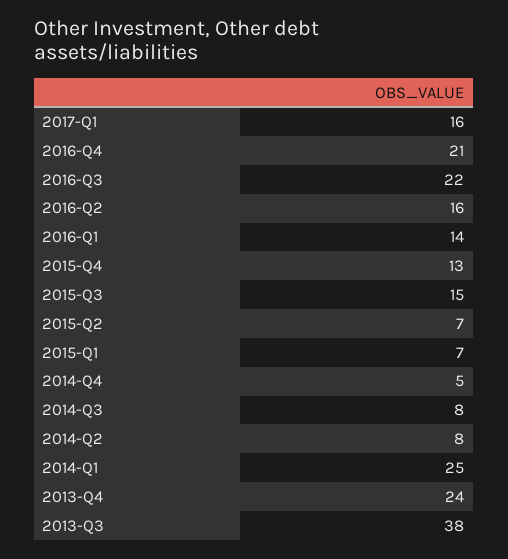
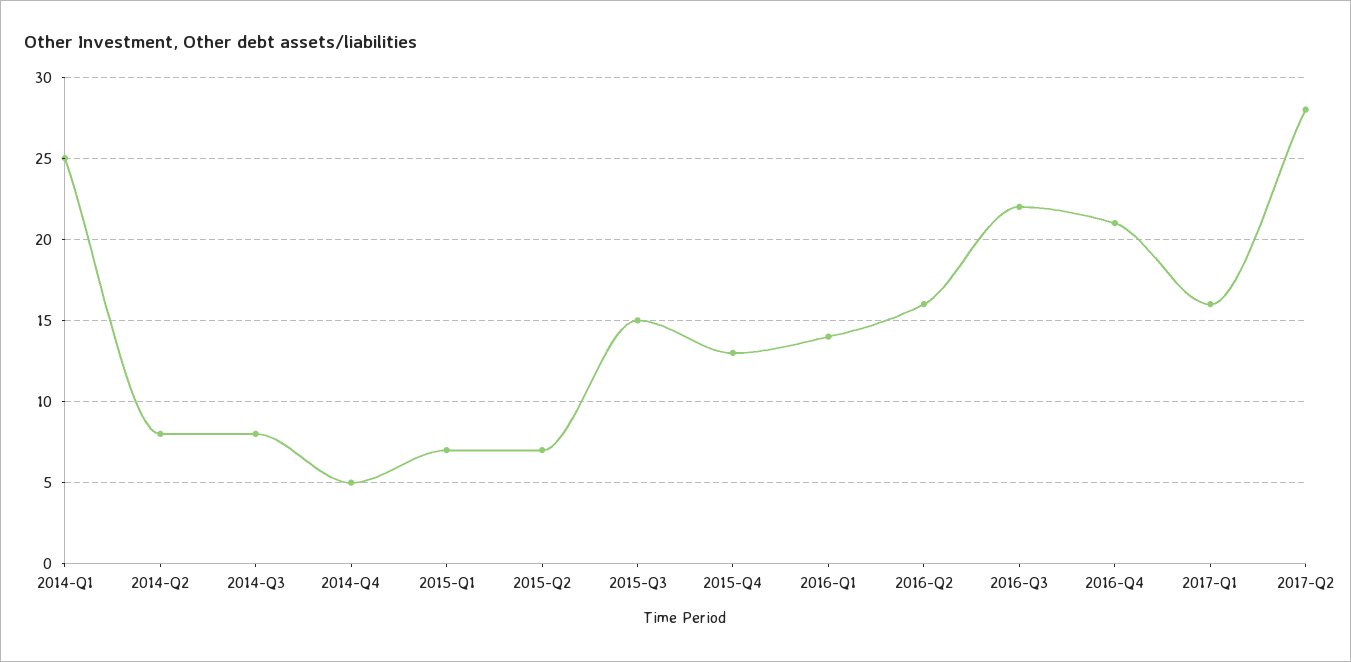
2013-Q4: 24 -> none
2013-Q3: 38 -> none
2017-Q2: none -> 28

